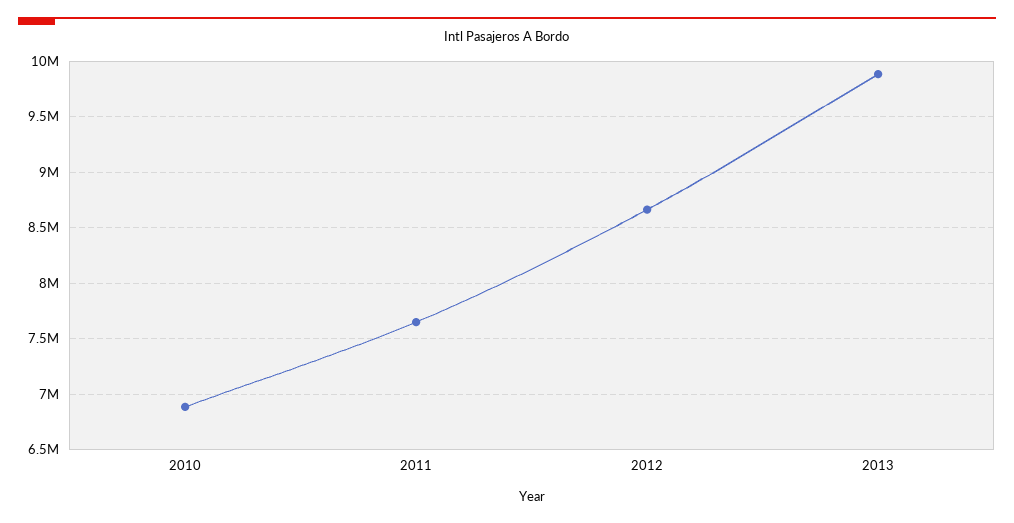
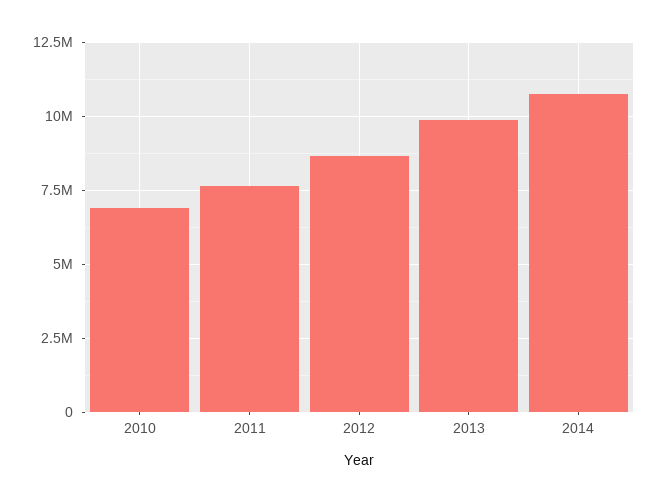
2014: none -> 10750000

